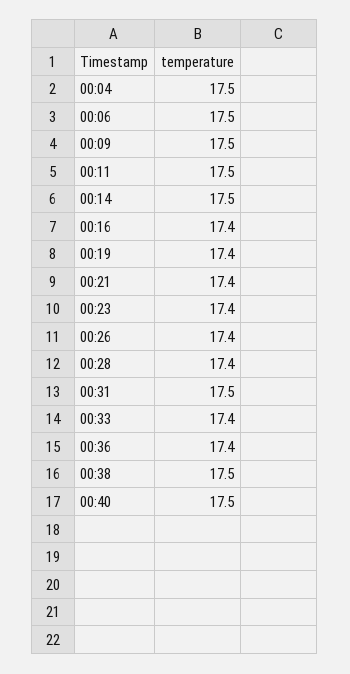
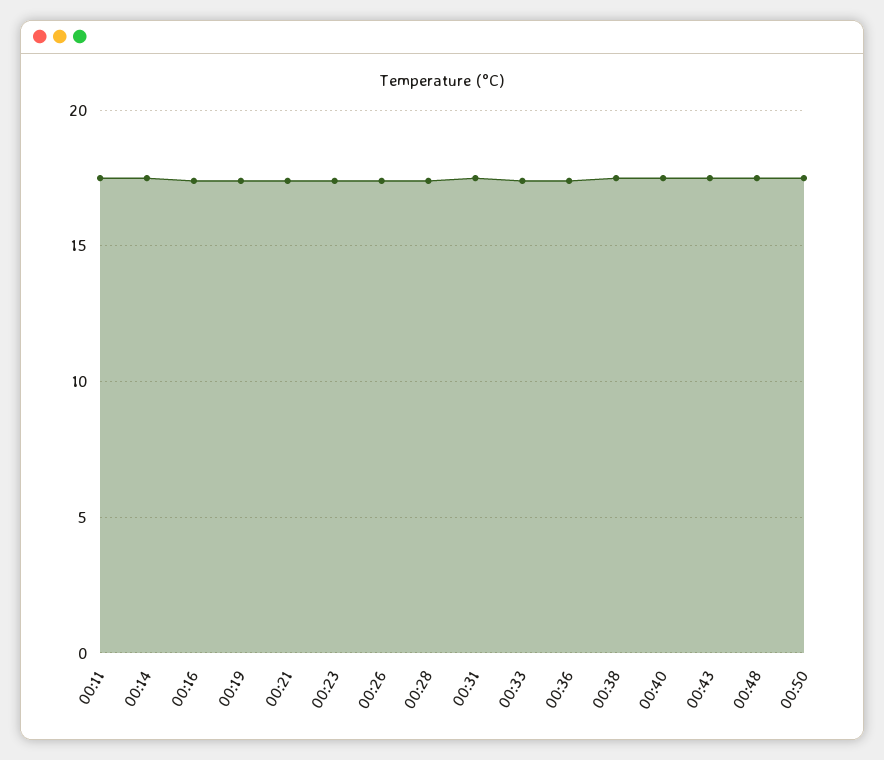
00:04: 17.5 -> none
00:06: 17.5 -> none
00:09: 17.5 -> none
00:43: none -> 17.5
00:48: none -> 17.5
00:50: none -> 17.5

